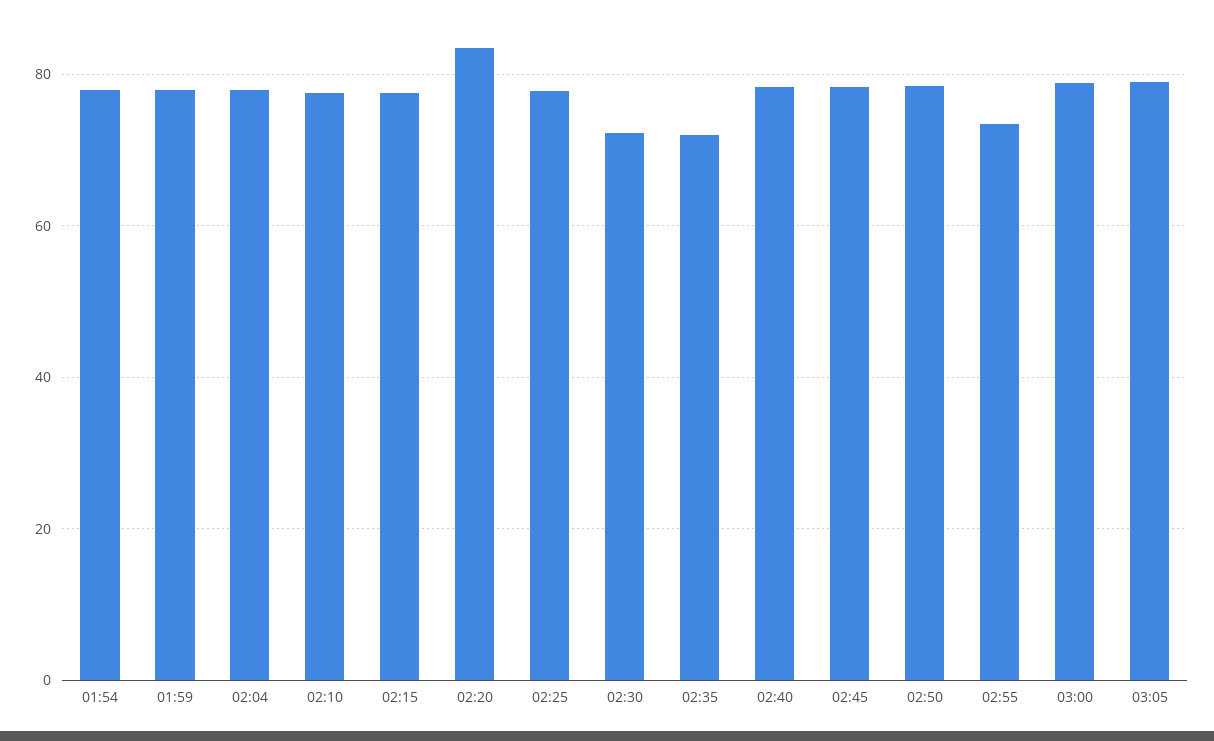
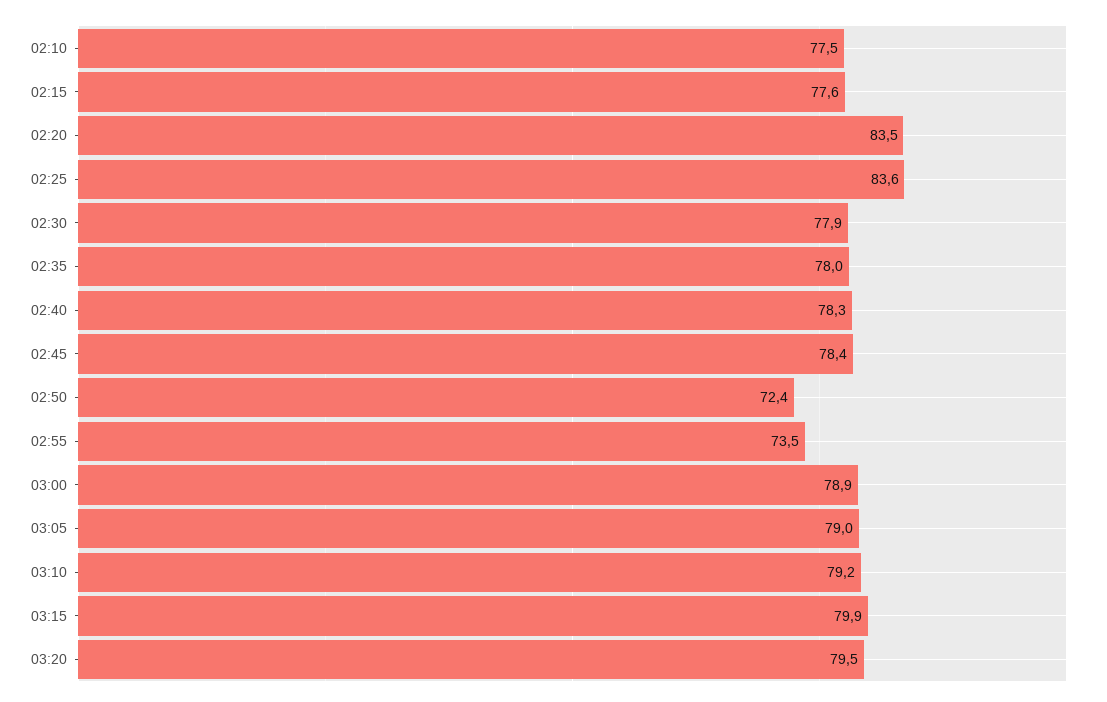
01:54: 78 -> none
01:59: 78 -> none
02:04: 78 -> none
02:25: 78 -> 83.6
02:30: 72 -> 77.9
02:35: 72 -> 78
02:50: 78 -> 72.4
03:10: none -> 79.2
03:15: none -> 79.9
03:20: none -> 79.5

